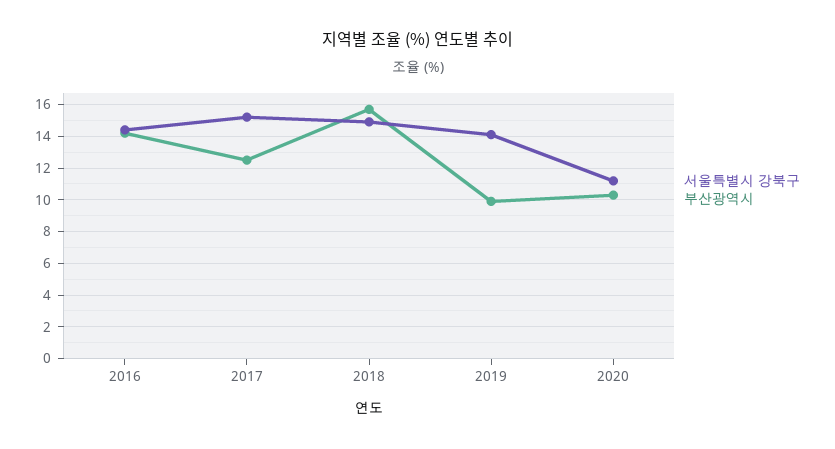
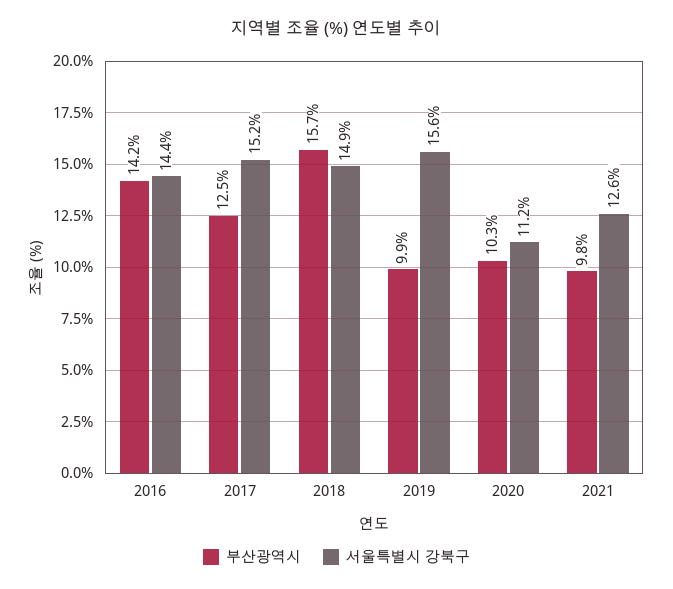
서울특별시 강북구, 2019: 14 -> 15.6
부산광역시, 2021: none -> 9.8
서울특별시 강북구, 2021: none -> 12.6

